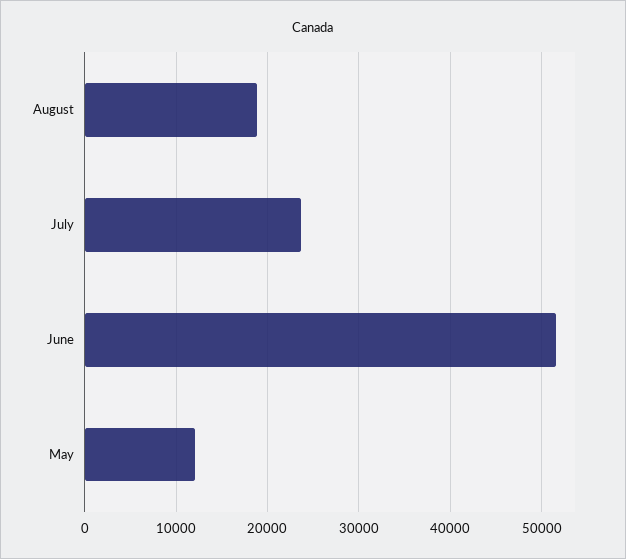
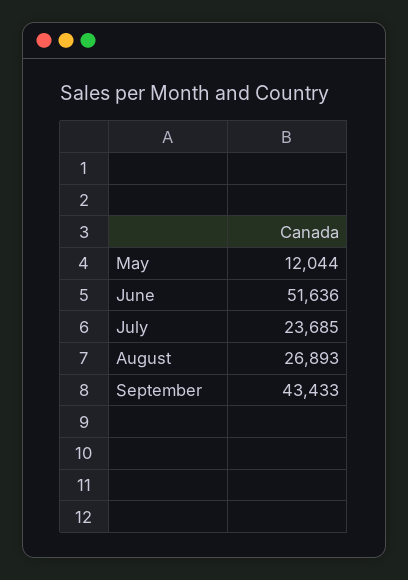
August: 19000 -> 26893
September: none -> 43433

